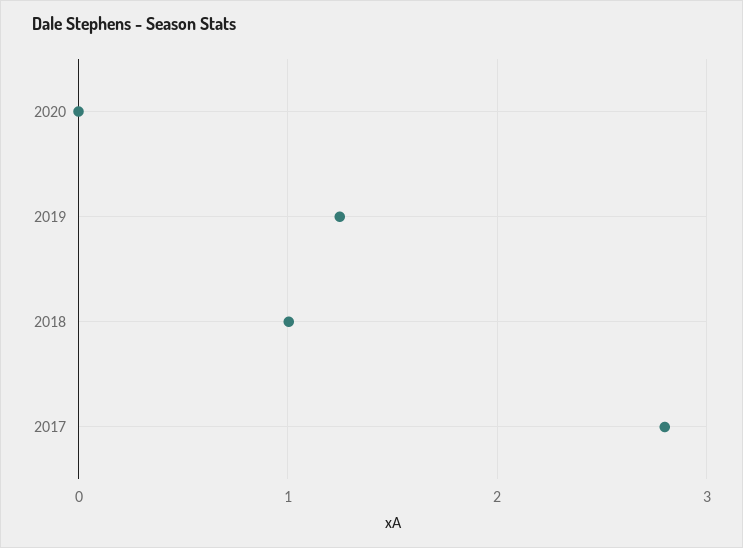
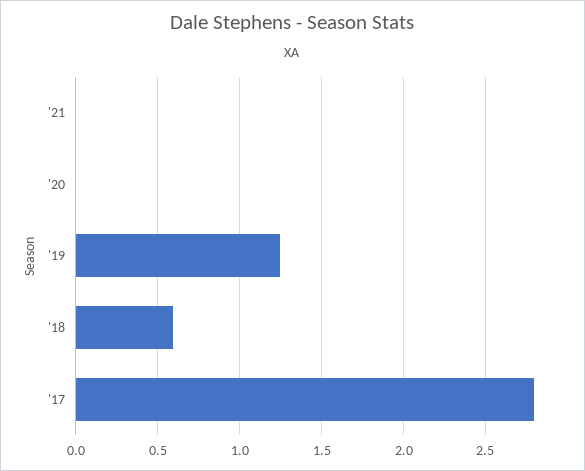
2018: 1 -> 0.6
'21: none -> 0

